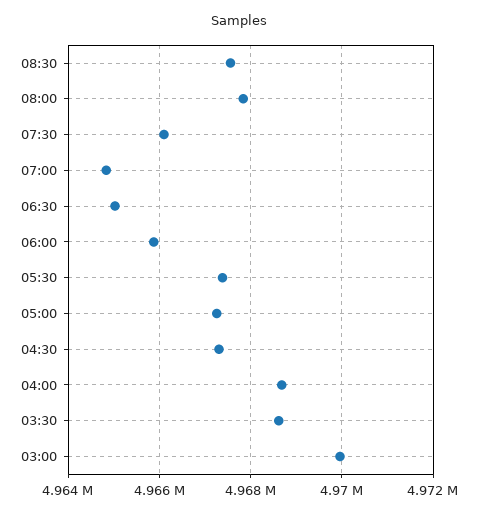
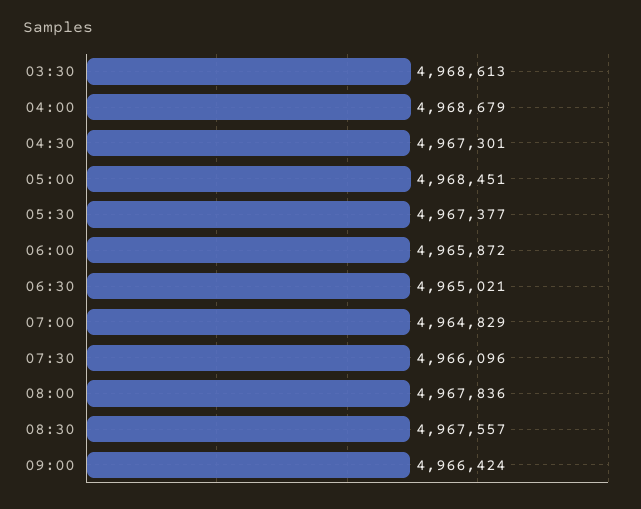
05:00: 4967200 -> 4968451
03:00: 4970000 -> none
09:00: none -> 4966424

